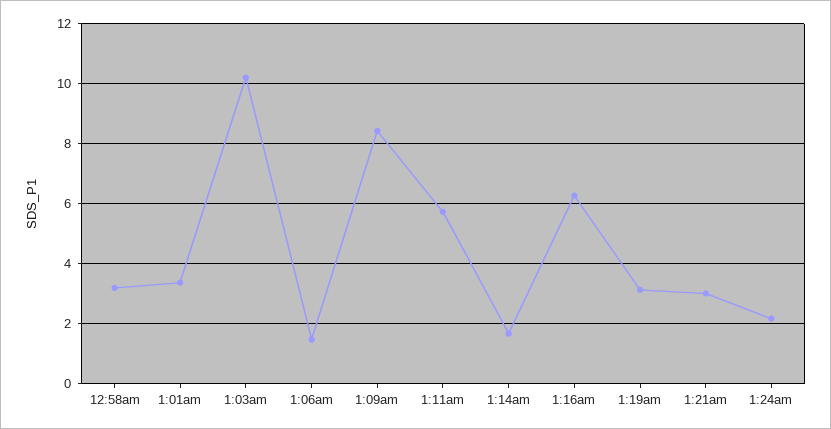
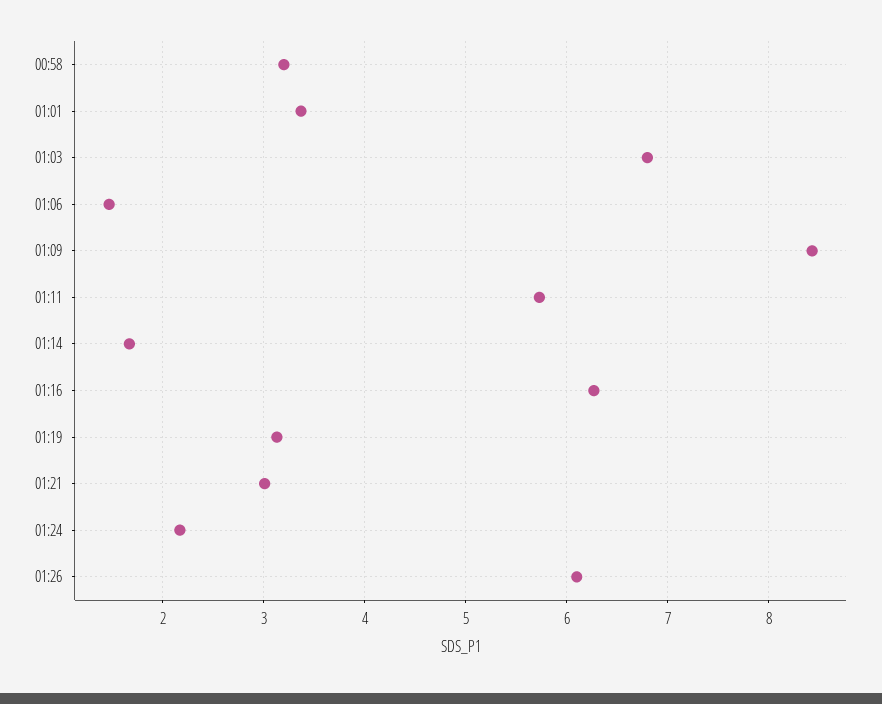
1:03am: 10.2 -> 6.8
01:26: none -> 6.1

